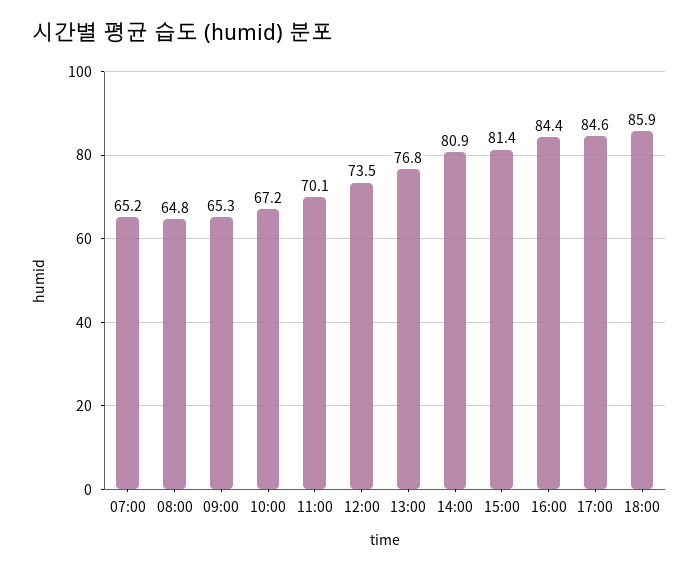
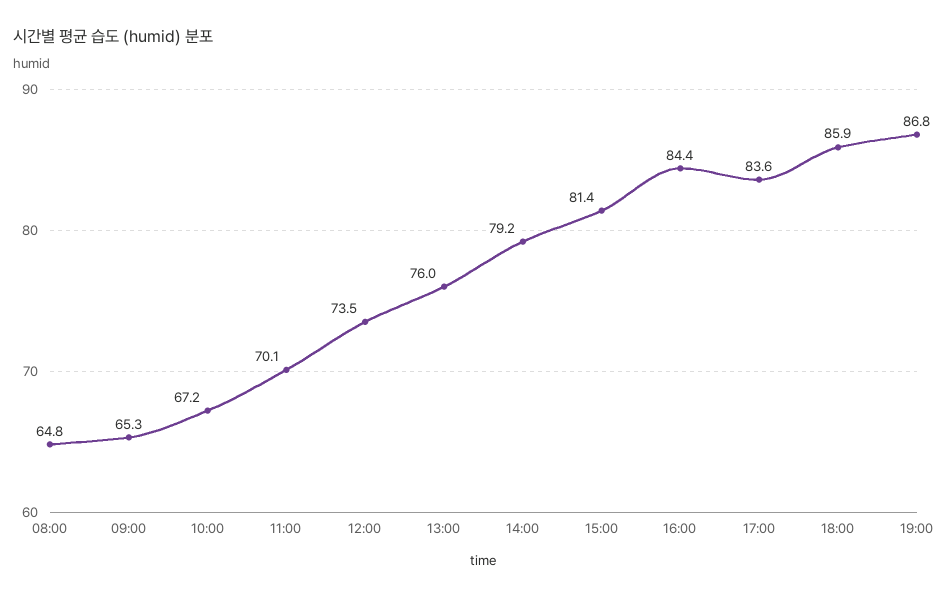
07:00: 65.2 -> none
13:00: 76.8 -> 76
14:00: 80.9 -> 79.2
17:00: 84.6 -> 83.6
19:00: none -> 86.8

